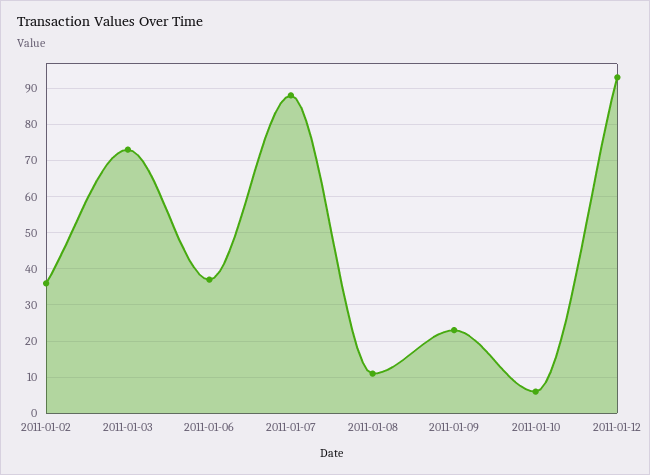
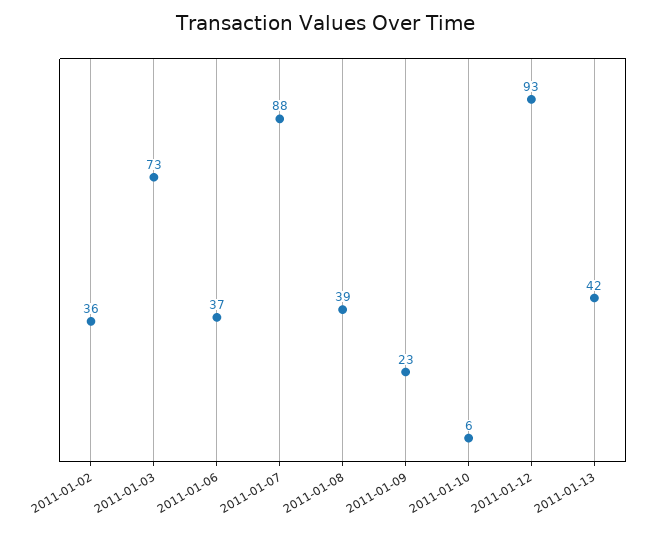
2011-01-08: 10 -> 39
2011-01-13: none -> 42

